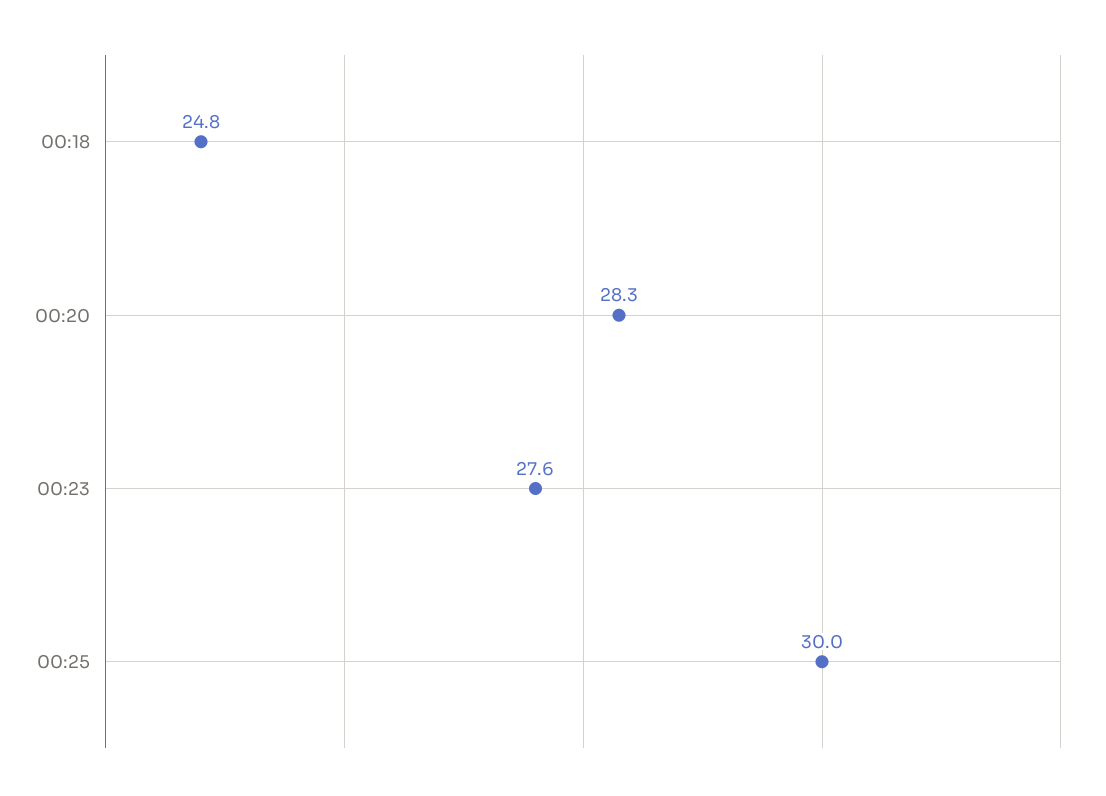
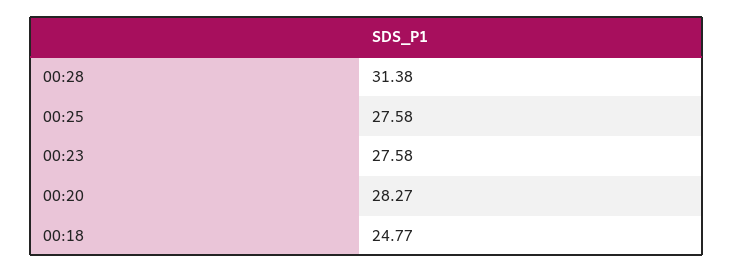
00:25: 30 -> 27.58
00:28: none -> 31.38

